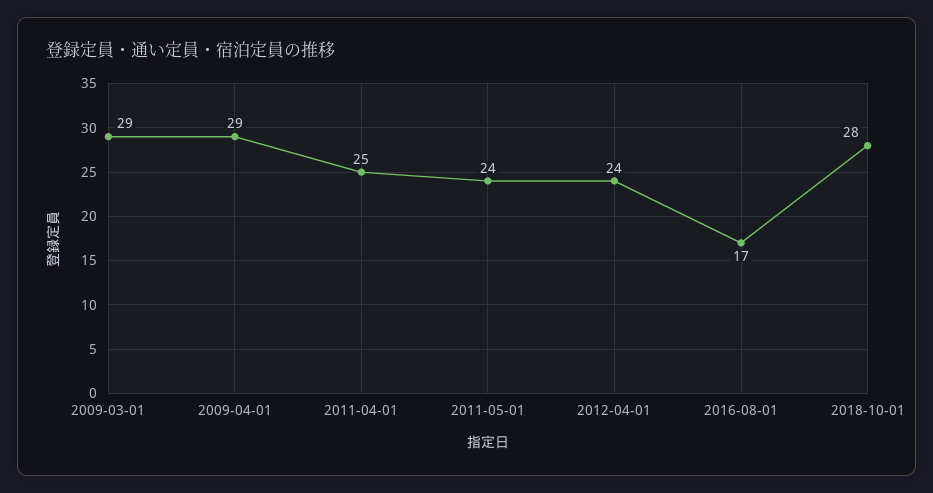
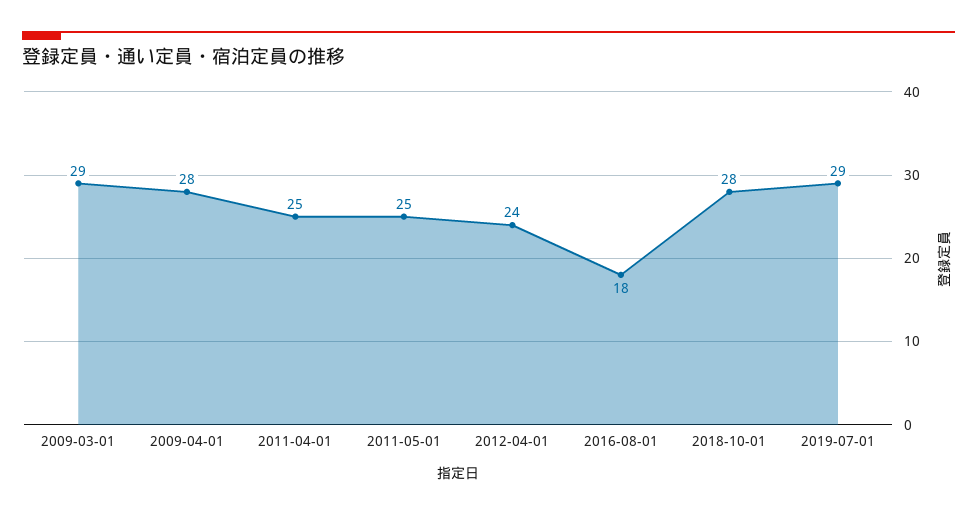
2009-04-01: 29 -> 28
2011-05-01: 24 -> 25
2016-08-01: 17 -> 18
2019-07-01: none -> 29

